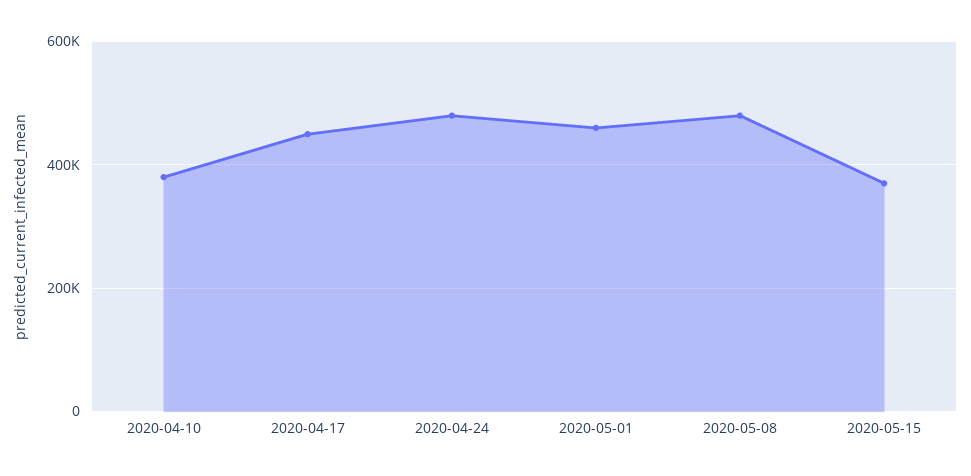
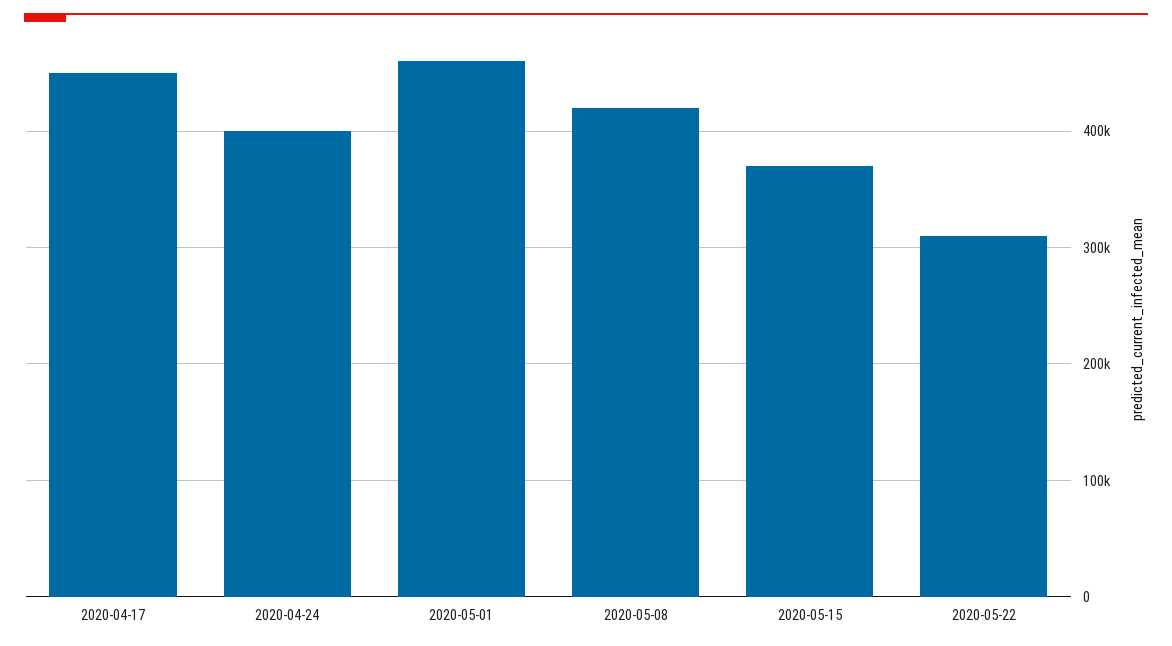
2020-04-10: 380000 -> none
2020-04-24: 480000 -> 400000
2020-05-08: 480000 -> 420000
2020-05-22: none -> 310000

